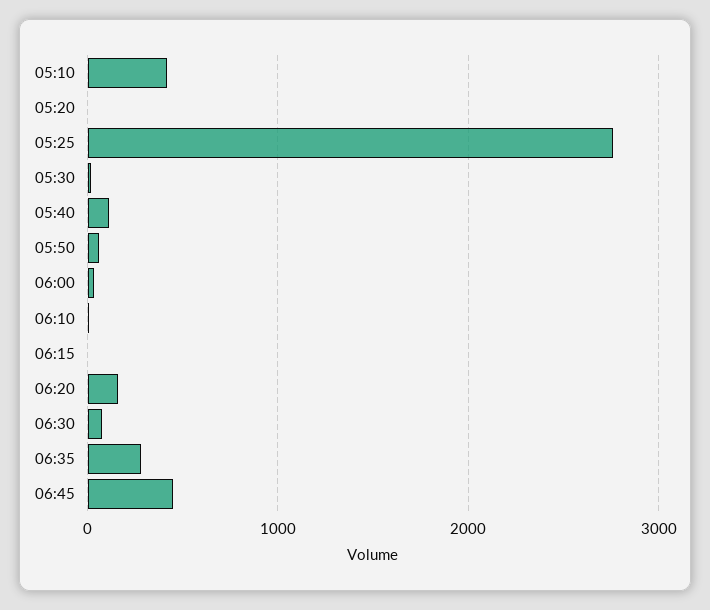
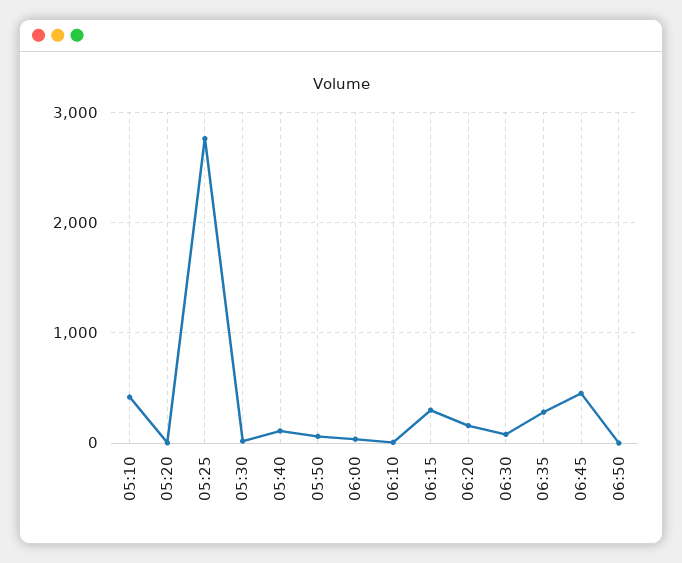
06:15: 0 -> 300
06:50: none -> 0

